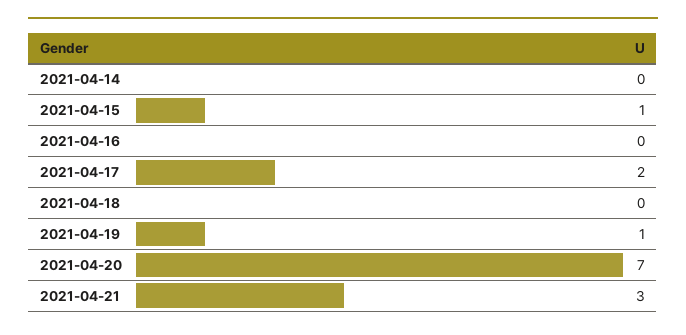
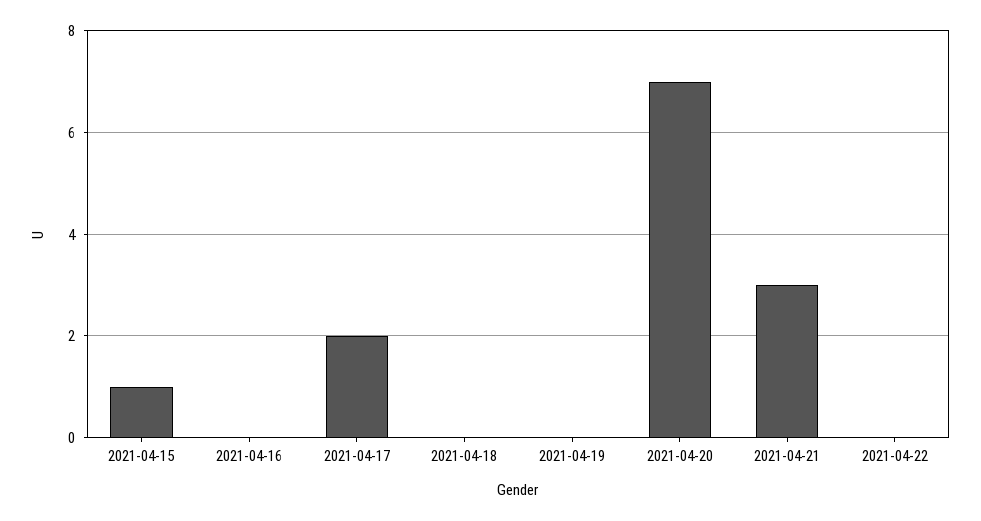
2021-04-14: 0 -> none
2021-04-19: 1 -> 0
2021-04-22: none -> 0

